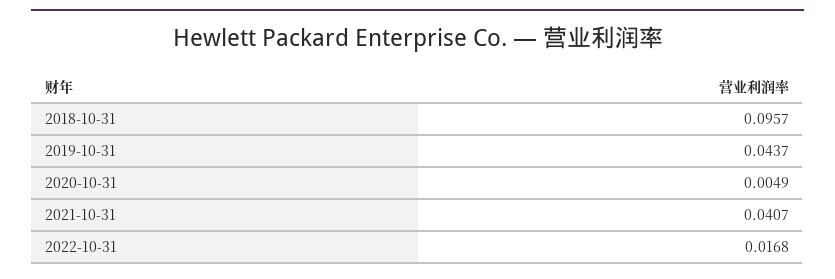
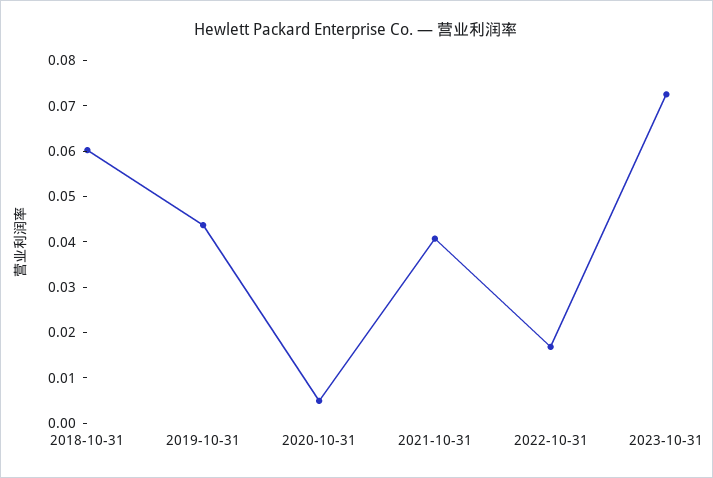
2018-10-31: 0.0957 -> 0.06
2023-10-31: none -> 0.072

